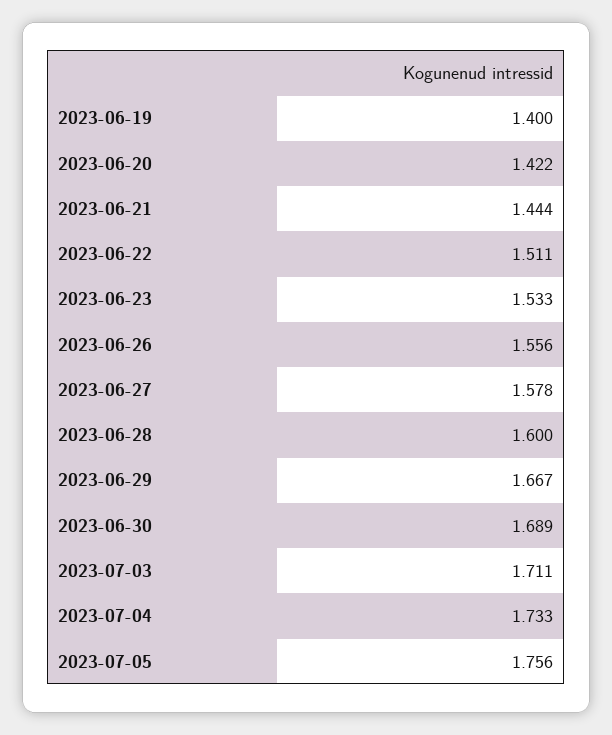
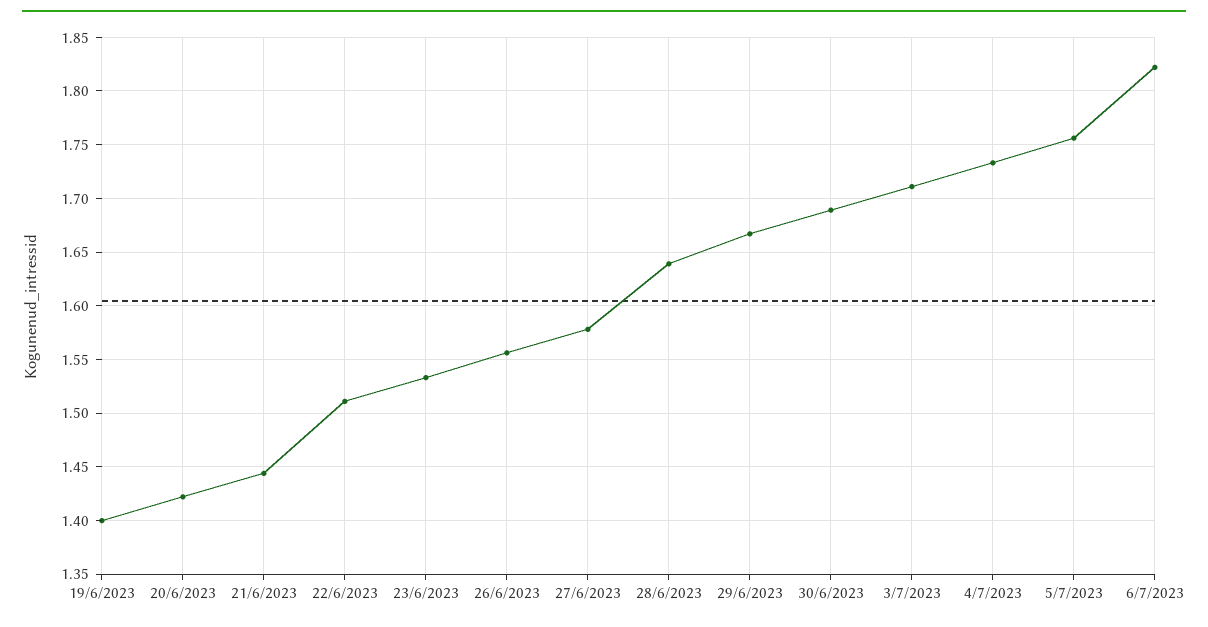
2023-06-28: 1.6 -> 1.64
6/7/2023: none -> 1.82

